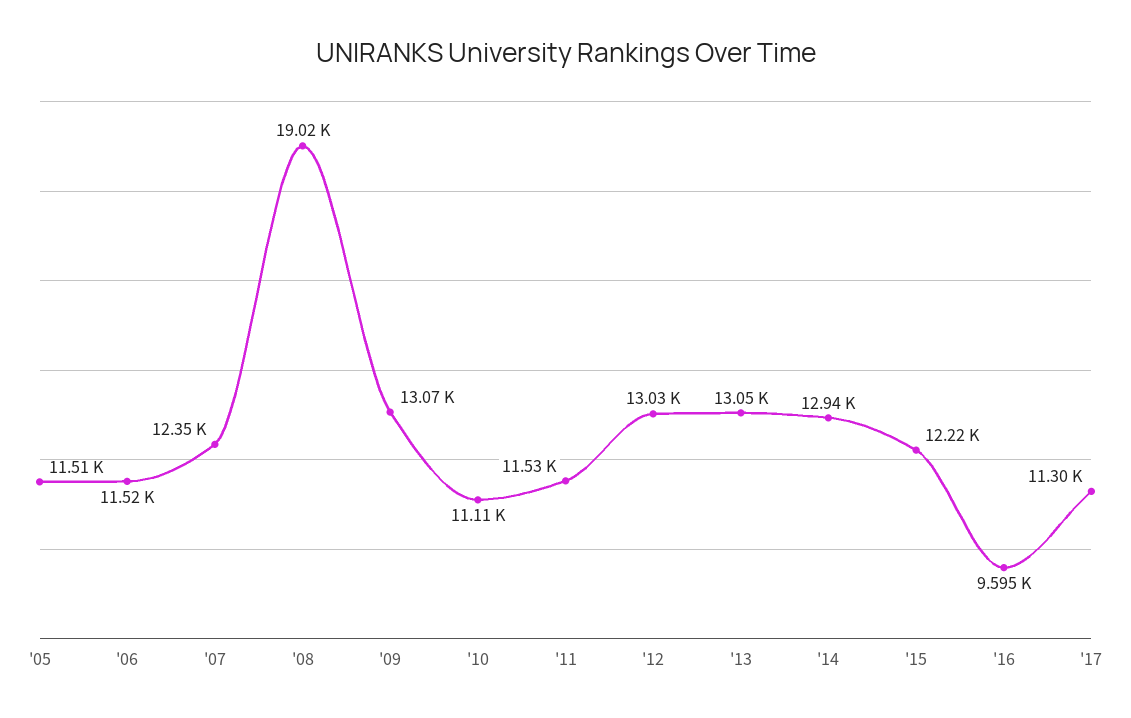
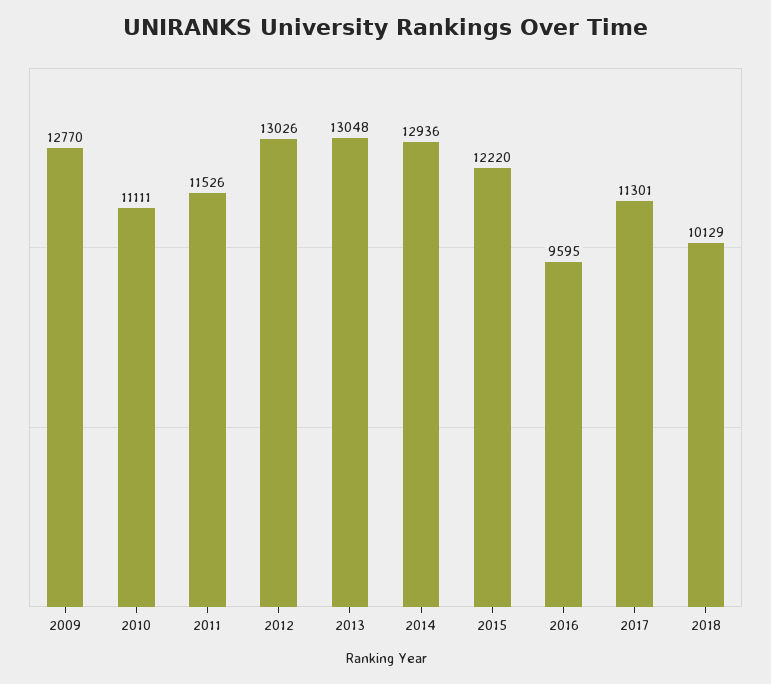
'05: 11510 -> none
'06: 11520 -> none
'07: 12350 -> none
'08: 19020 -> none
'09: 13070 -> 12770
2018: none -> 10129

